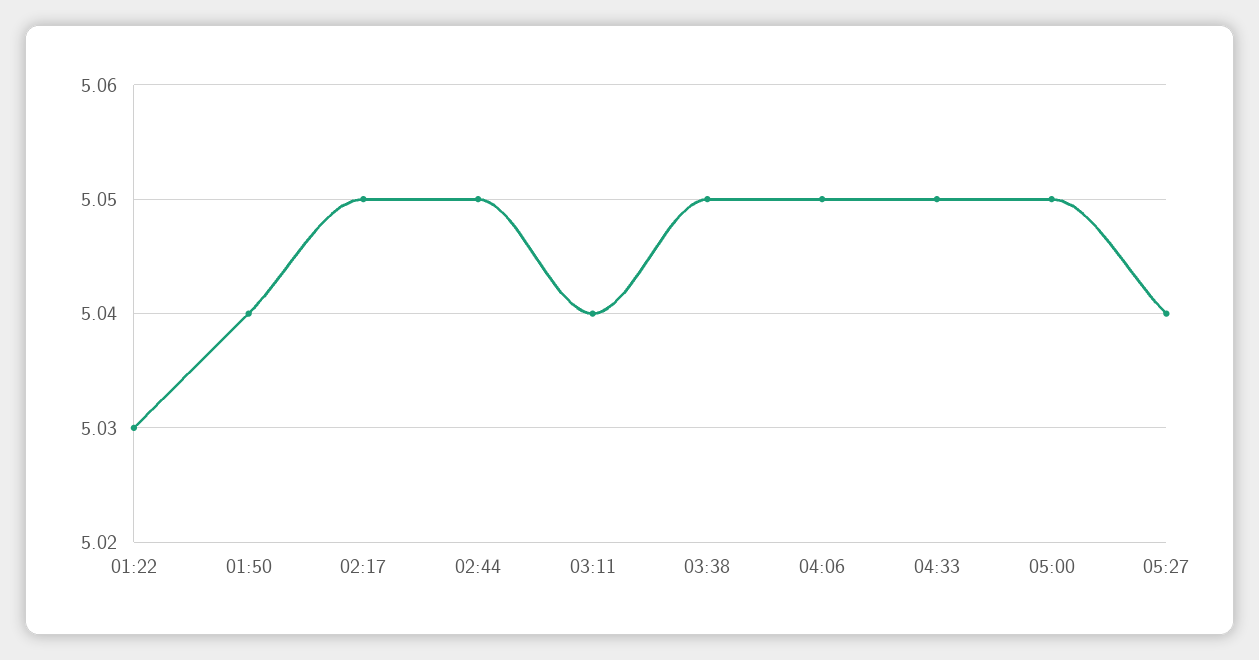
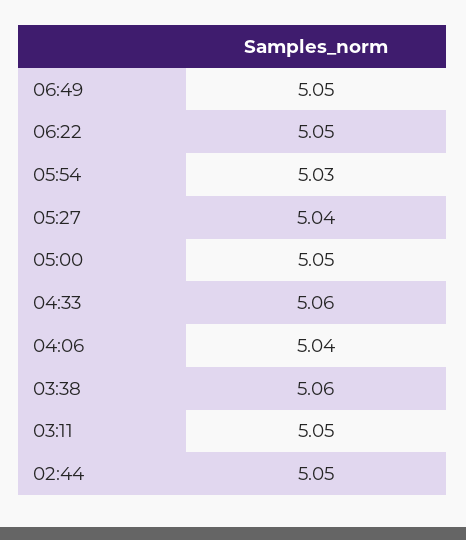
01:22: 5.03 -> none
01:50: 5.04 -> none
02:17: 5.05 -> none
03:11: 5.04 -> 5.05
03:38: 5.05 -> 5.06
04:06: 5.05 -> 5.04
04:33: 5.05 -> 5.06
06:49: none -> 5.05
06:22: none -> 5.05
05:54: none -> 5.03

